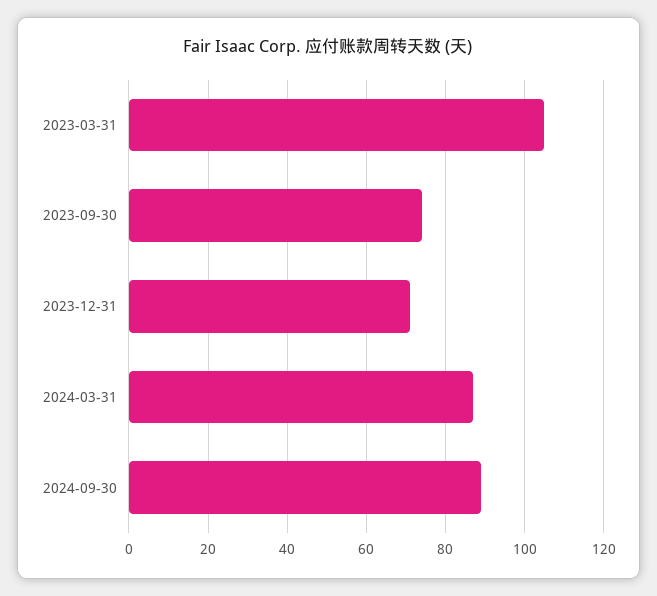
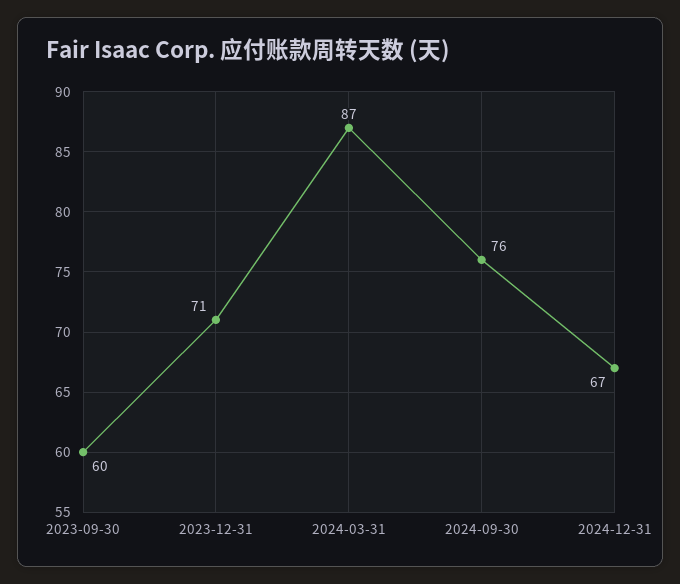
2023-03-31: 105 -> none
2023-09-30: 75 -> 60
2024-09-30: 90 -> 76
2024-12-31: none -> 67

